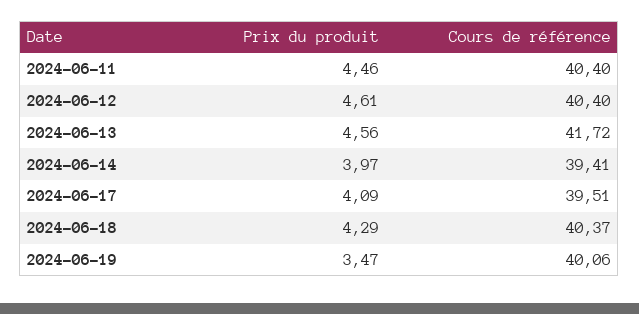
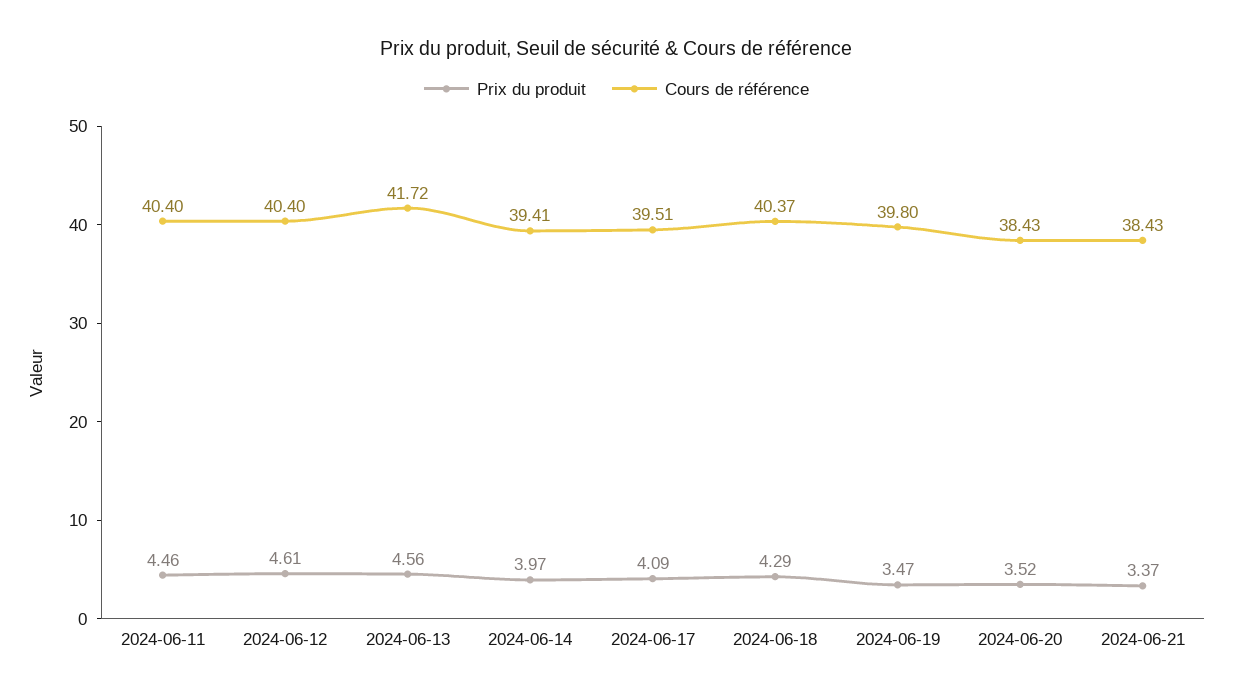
Cours de référence, 2024-06-19: 40.06 -> 39.8
Prix du produit, 2024-06-20: none -> 3.52
Cours de référence, 2024-06-20: none -> 38.43
Prix du produit, 2024-06-21: none -> 3.37
Cours de référence, 2024-06-21: none -> 38.43

